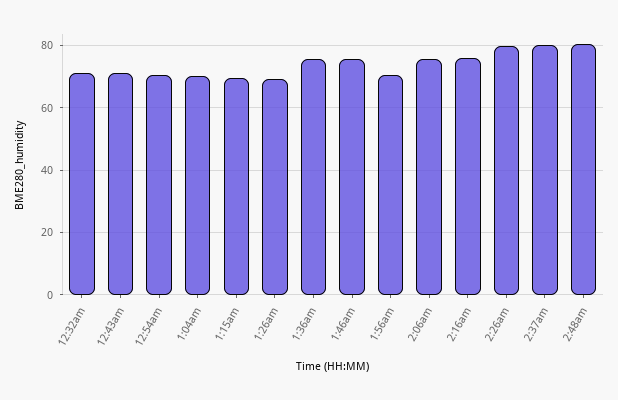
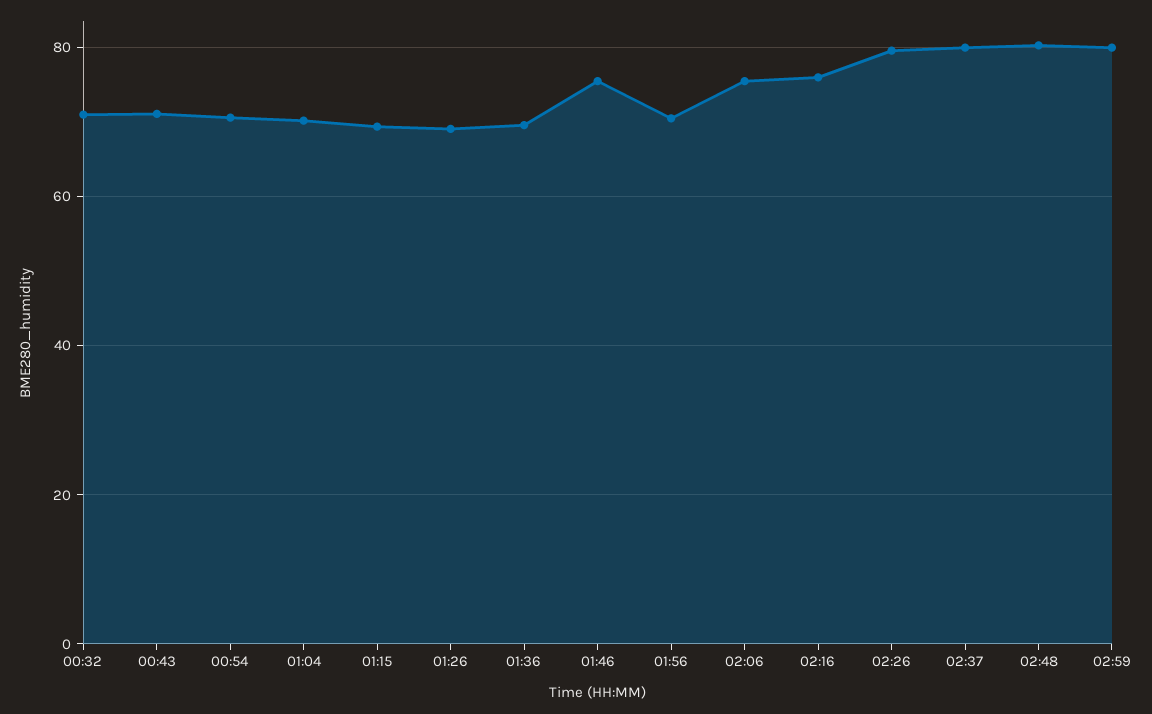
1:36am: 76 -> 70
02:59: none -> 80

